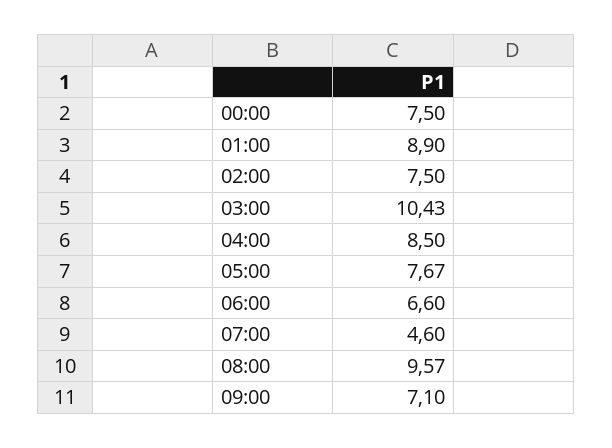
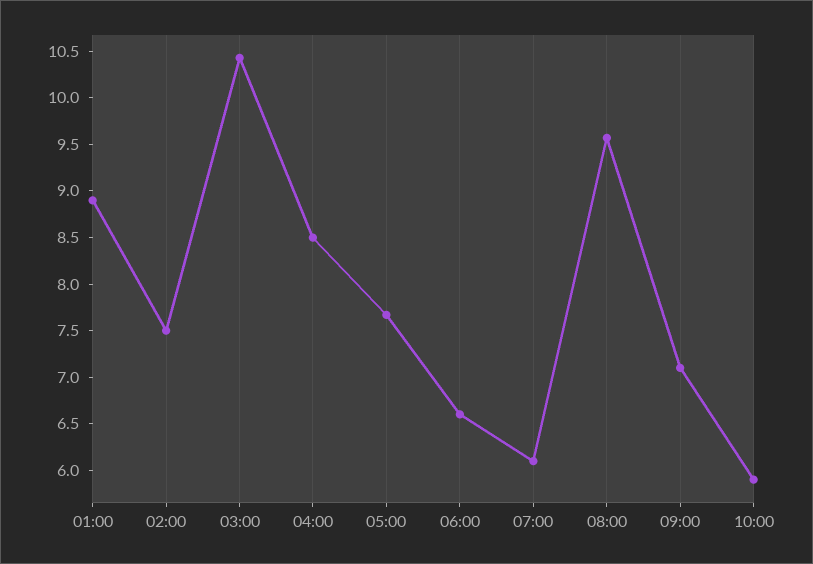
00:00: 7.5 -> none
07:00: 4.6 -> 6.1
10:00: none -> 5.9

